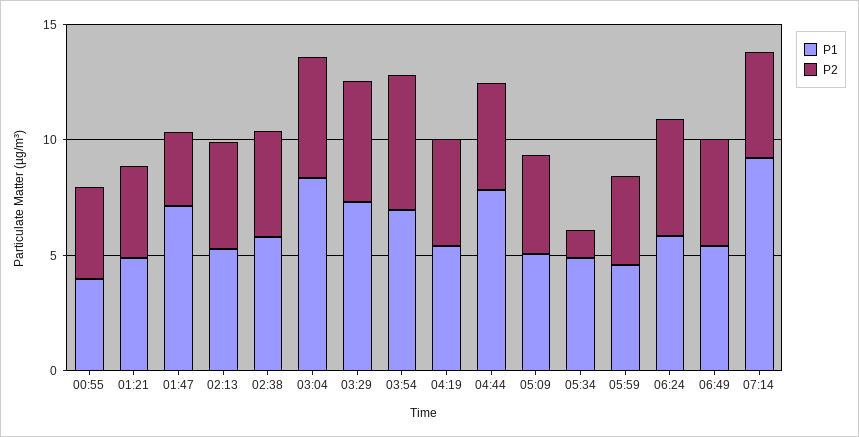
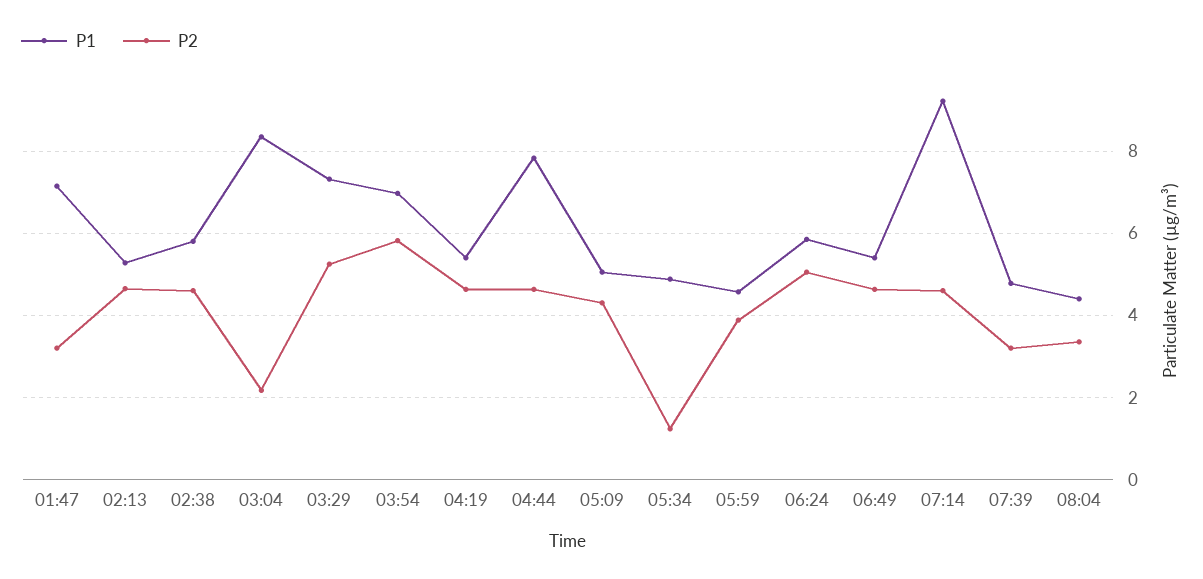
P1, 00:55: 4 -> none
P2, 00:55: 4 -> none
P1, 01:21: 5 -> none
P2, 01:21: 4 -> none
P2, 03:04: 5 -> 2.2
P1, 07:39: none -> 4.8
P2, 07:39: none -> 3.2
P1, 08:04: none -> 4.4
P2, 08:04: none -> 3.4

